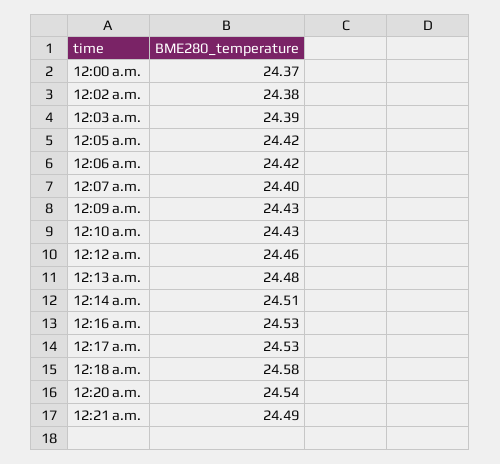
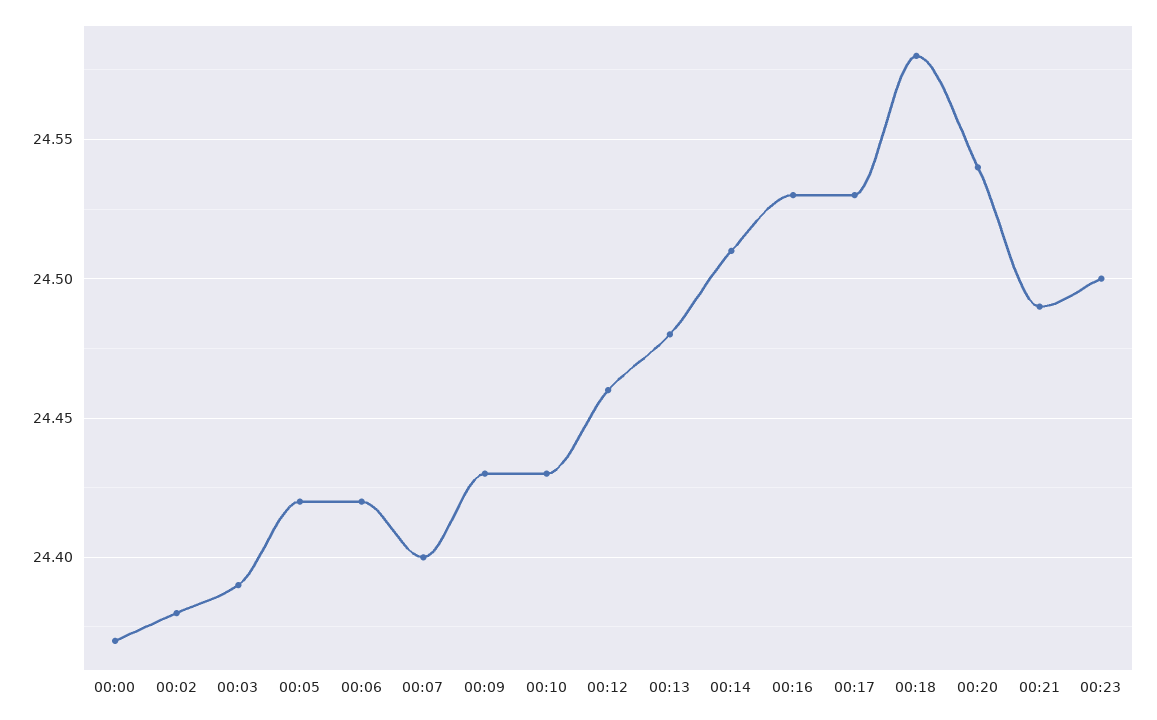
00:23: none -> 24.5

